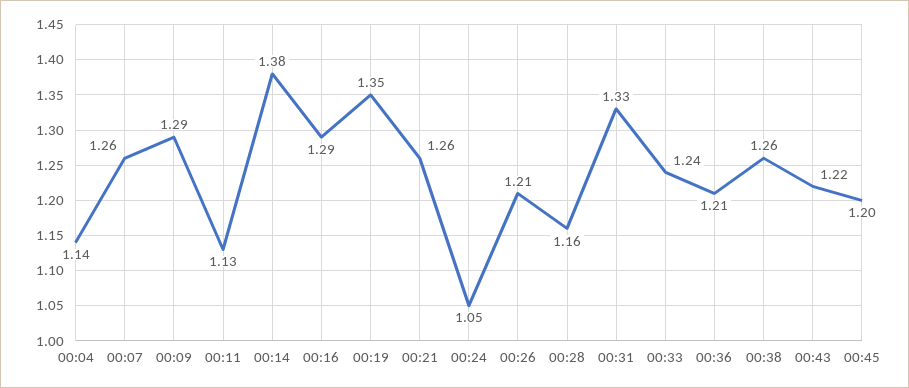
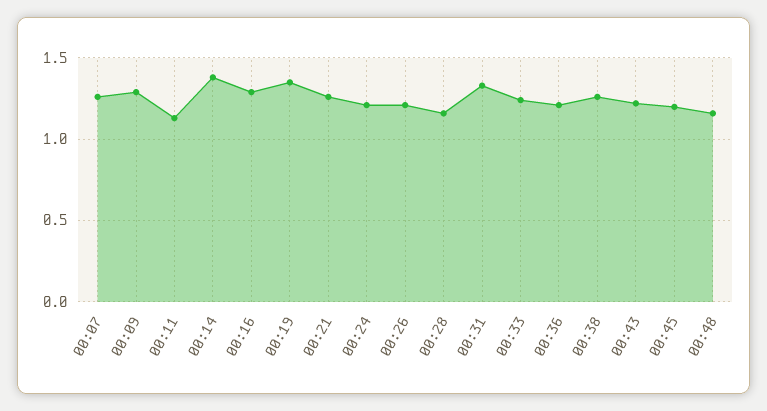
00:04: 1.14 -> none
00:24: 1.05 -> 1.2
00:48: none -> 1.15

